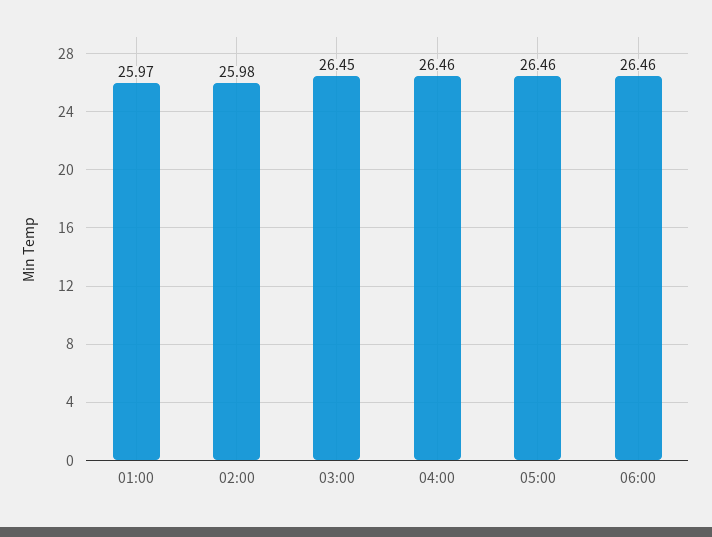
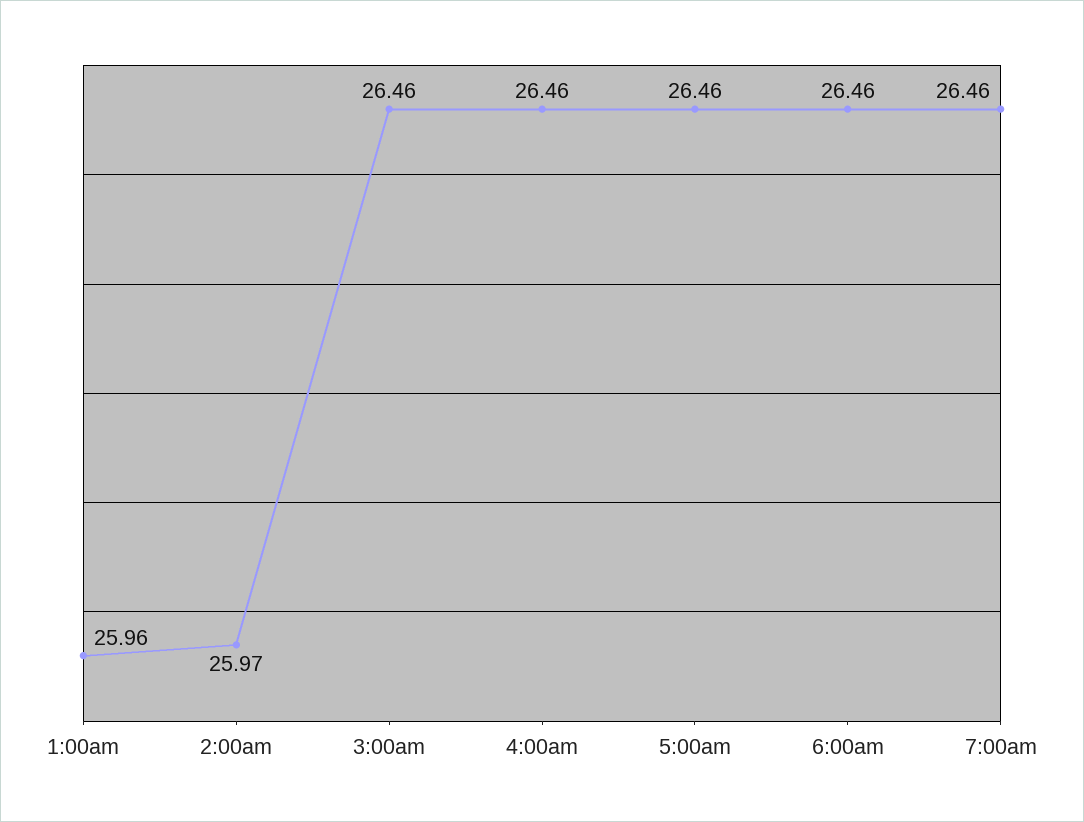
01:00: 25.97 -> 25.96
02:00: 25.98 -> 25.97
03:00: 26.45 -> 26.46
7:00am: none -> 26.46

